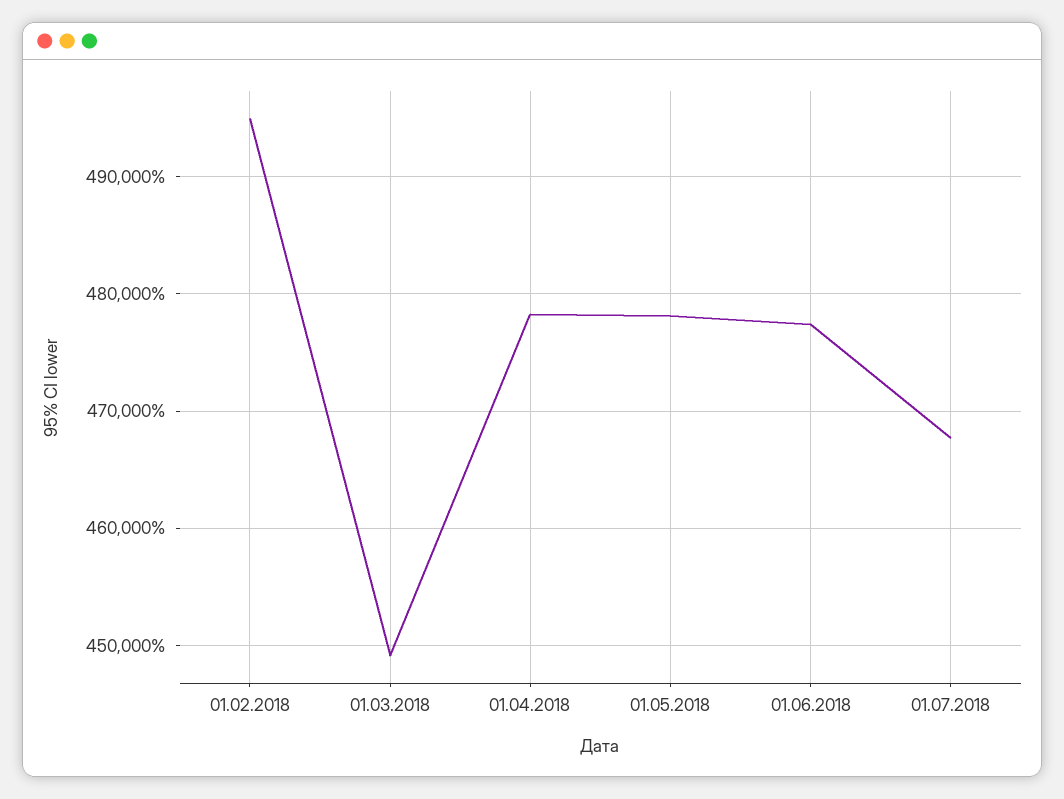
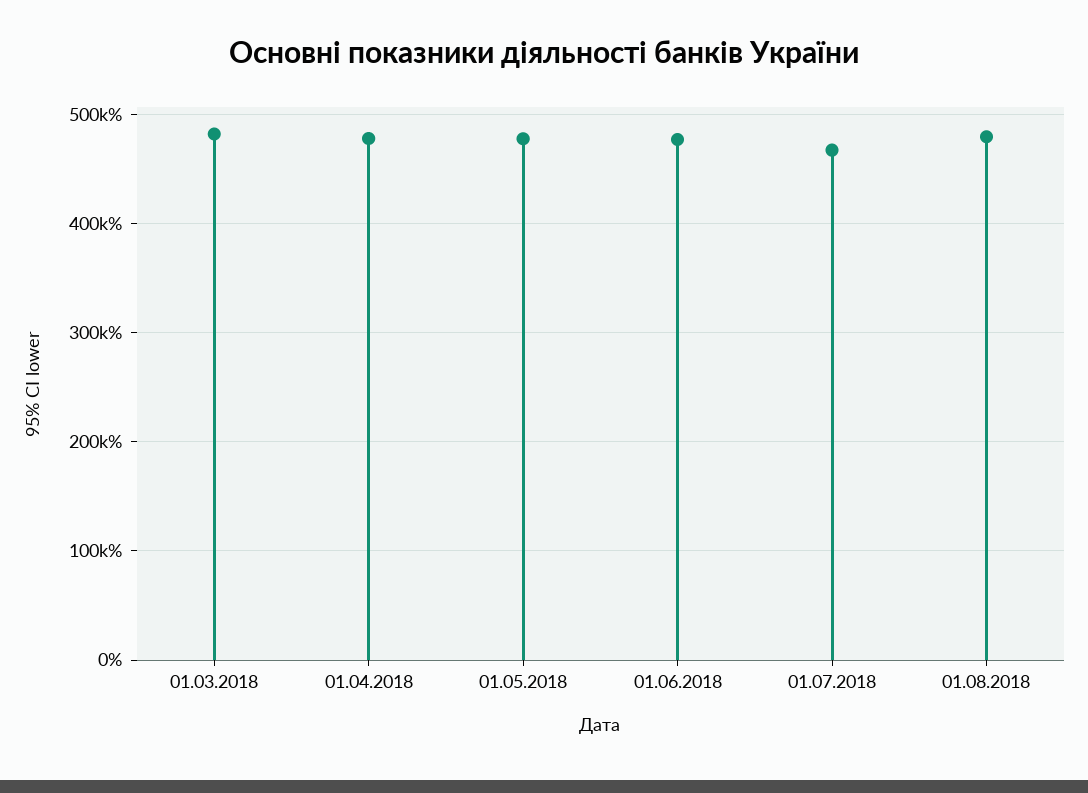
01.02.2018: 495000 -> none
01.03.2018: 449000 -> 480000
01.08.2018: none -> 480000

